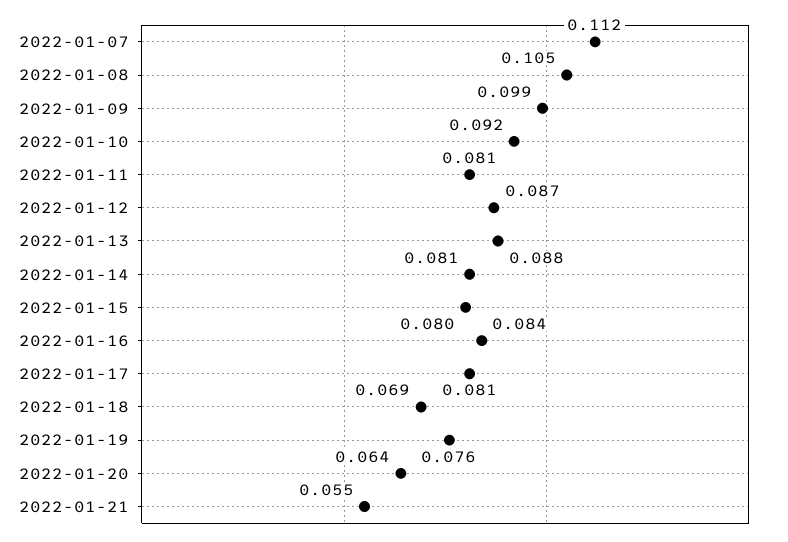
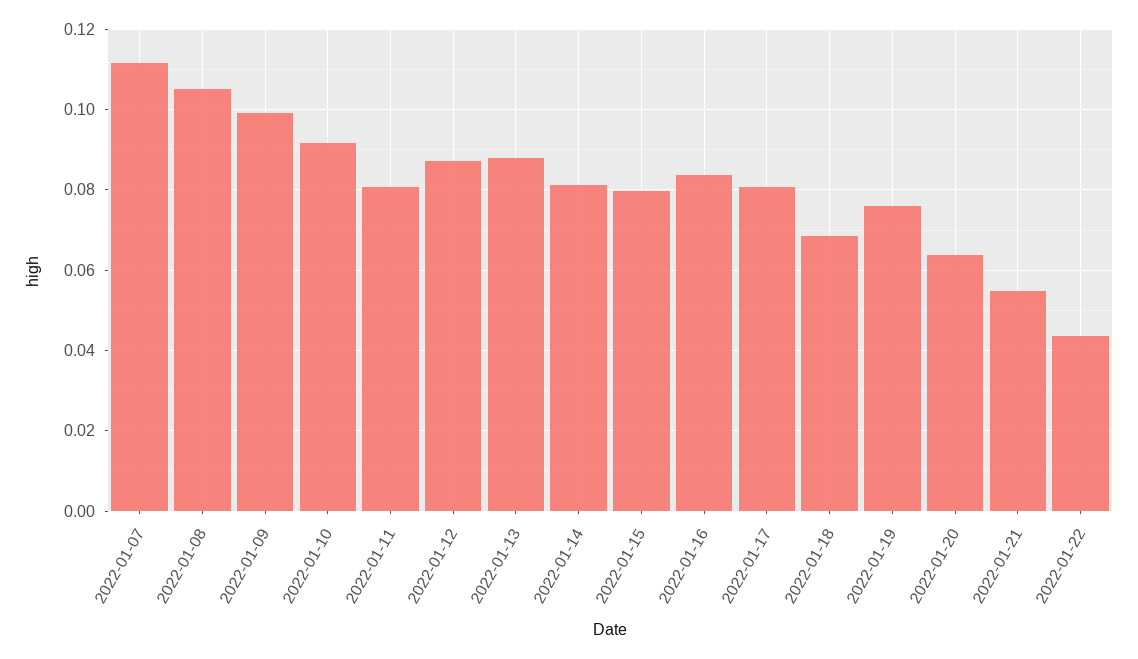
2022-01-22: none -> 0.044

